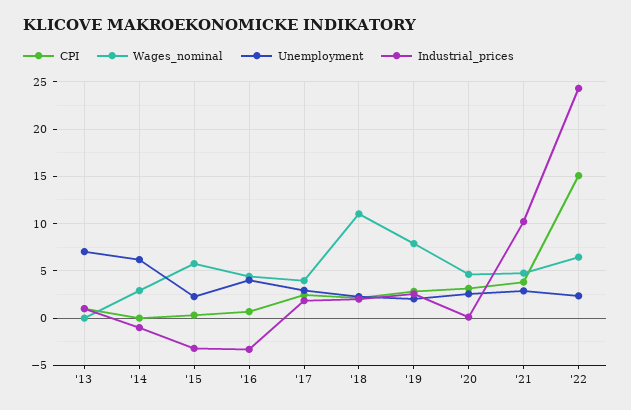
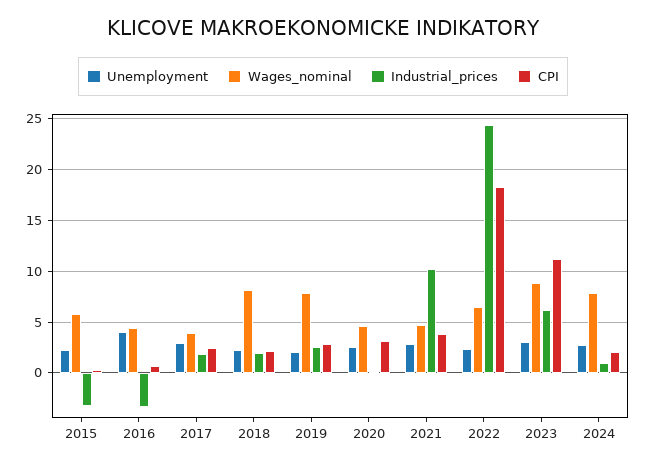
CPI, '13: 1 -> none
Wages_nominal, '13: 0 -> none
Unemployment, '13: 7 -> none
Industrial_prices, '13: 1 -> none
CPI, '14: 0 -> none
Wages_nominal, '14: 3 -> none
Unemployment, '14: 6 -> none
Industrial_prices, '14: -1 -> none
Wages_nominal, '18: 11 -> 8
CPI, '22: 15 -> 18
Unemployment, 2023: none -> 3
Wages_nominal, 2023: none -> 9
Industrial_prices, 2023: none -> 6
CPI, 2023: none -> 11
Unemployment, 2024: none -> 3
Wages_nominal, 2024: none -> 8
Industrial_prices, 2024: none -> 1
CPI, 2024: none -> 2

